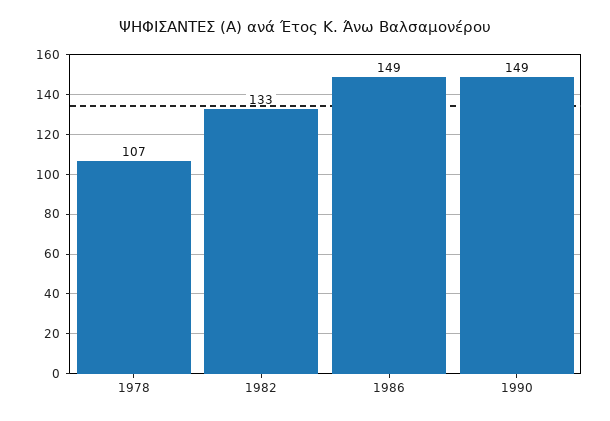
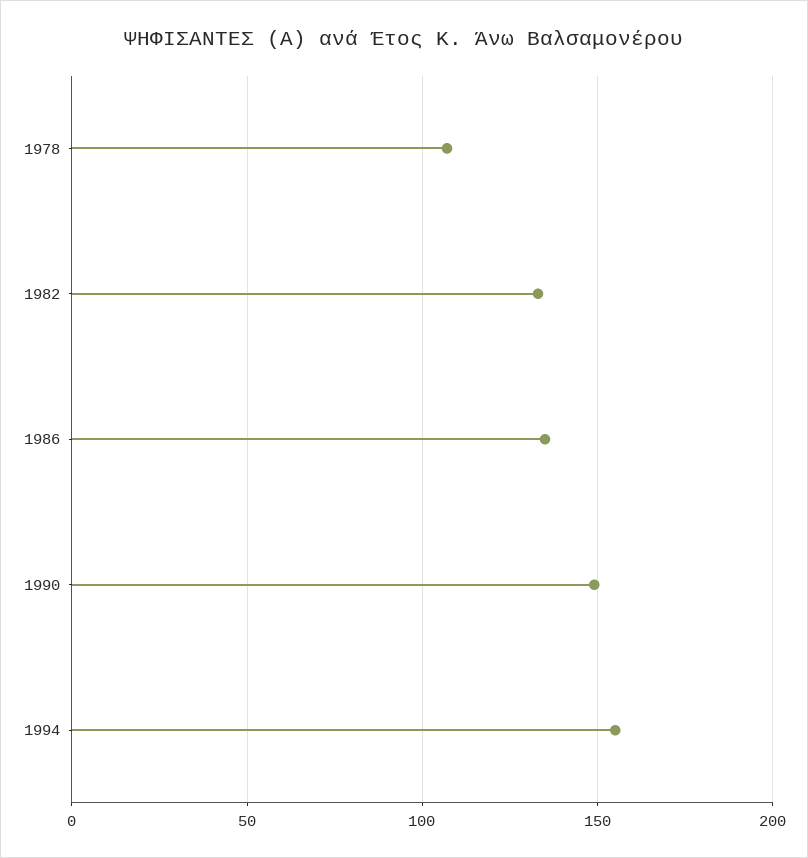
1986: 149 -> 135
1994: none -> 155

